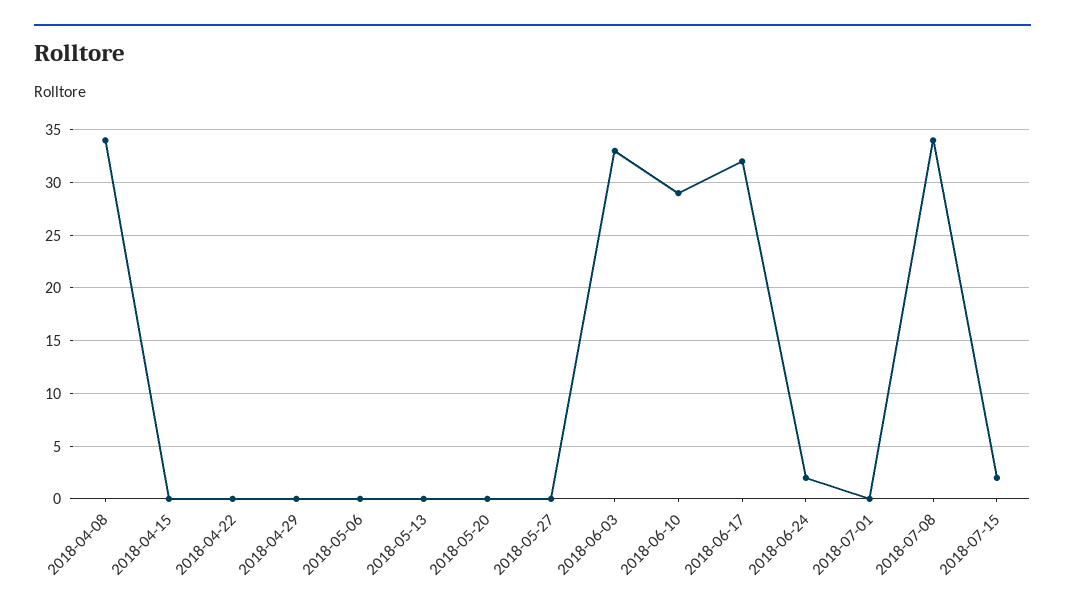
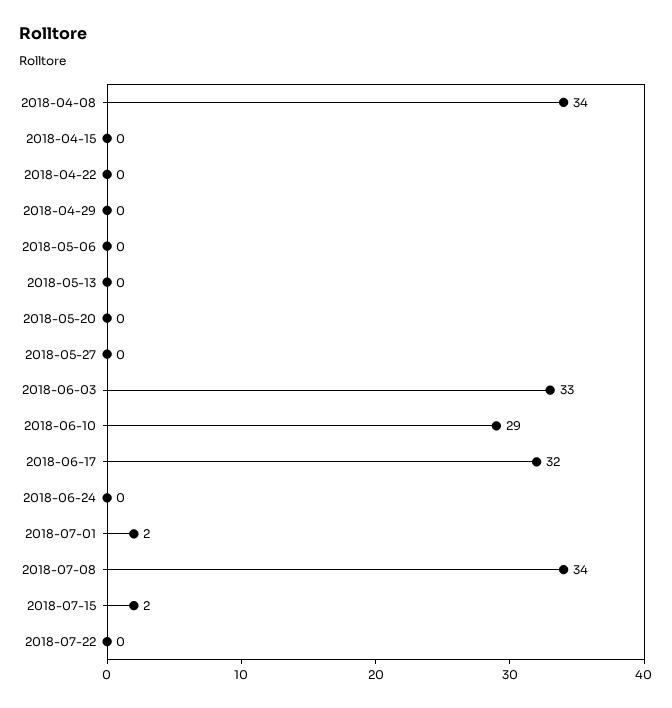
2018-06-24: 2 -> 0
2018-07-01: 0 -> 2
2018-07-22: none -> 0

